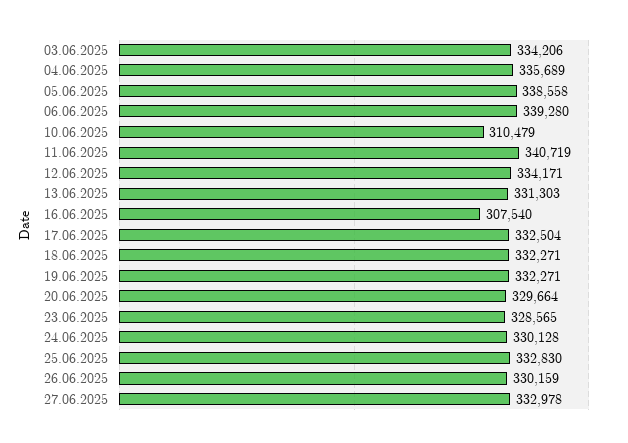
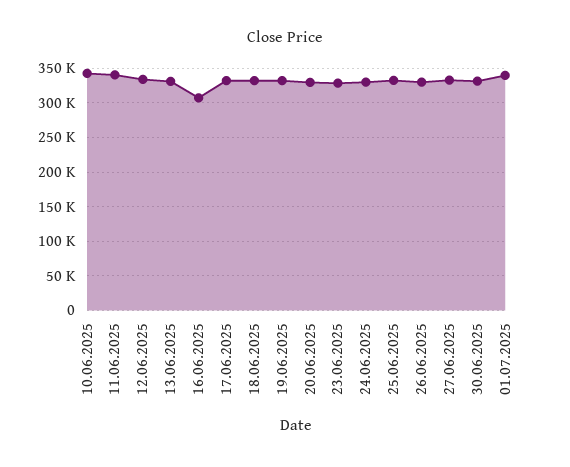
03.06.2025: 334206 -> none
04.06.2025: 335689 -> none
05.06.2025: 338558 -> none
06.06.2025: 339280 -> none
10.06.2025: 310479 -> 340000
30.06.2025: none -> 330000
01.07.2025: none -> 340000

